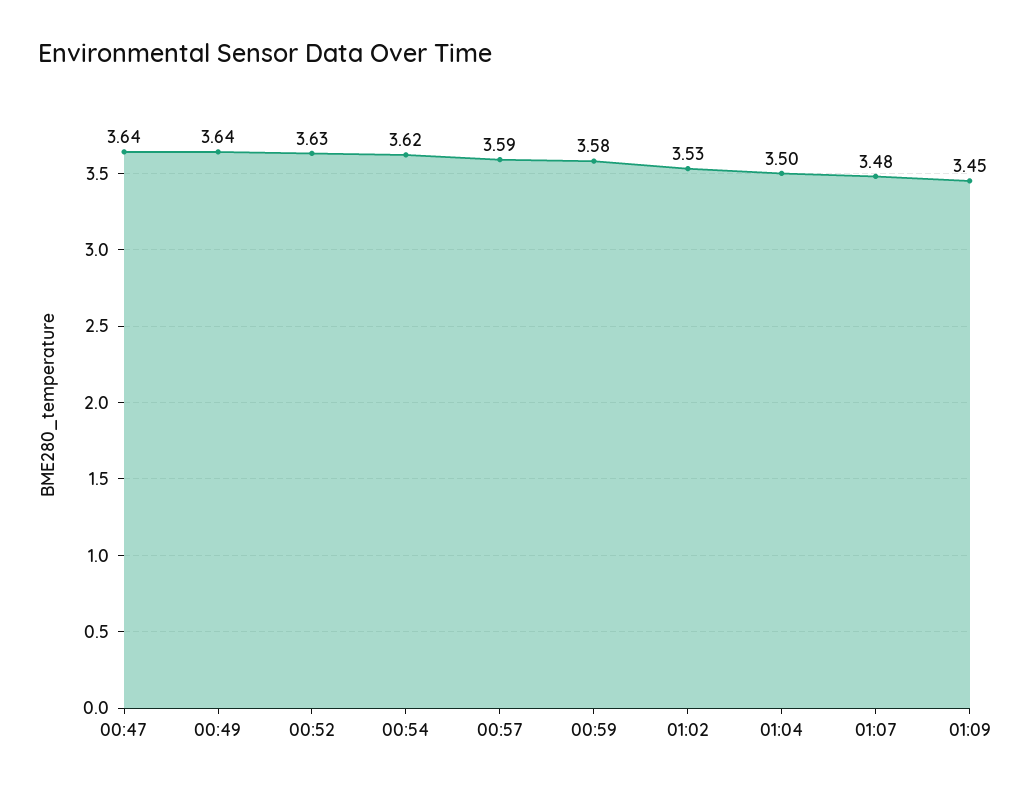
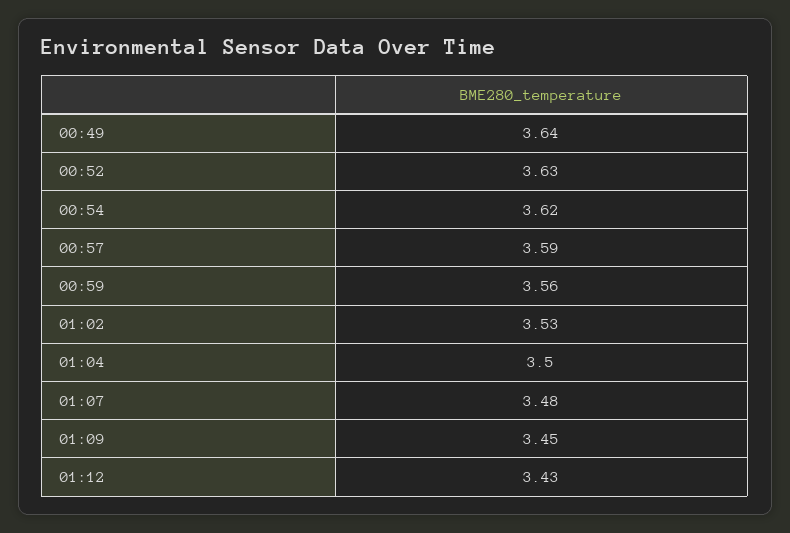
00:47: 3.64 -> none
00:59: 3.58 -> 3.56
01:12: none -> 3.43

